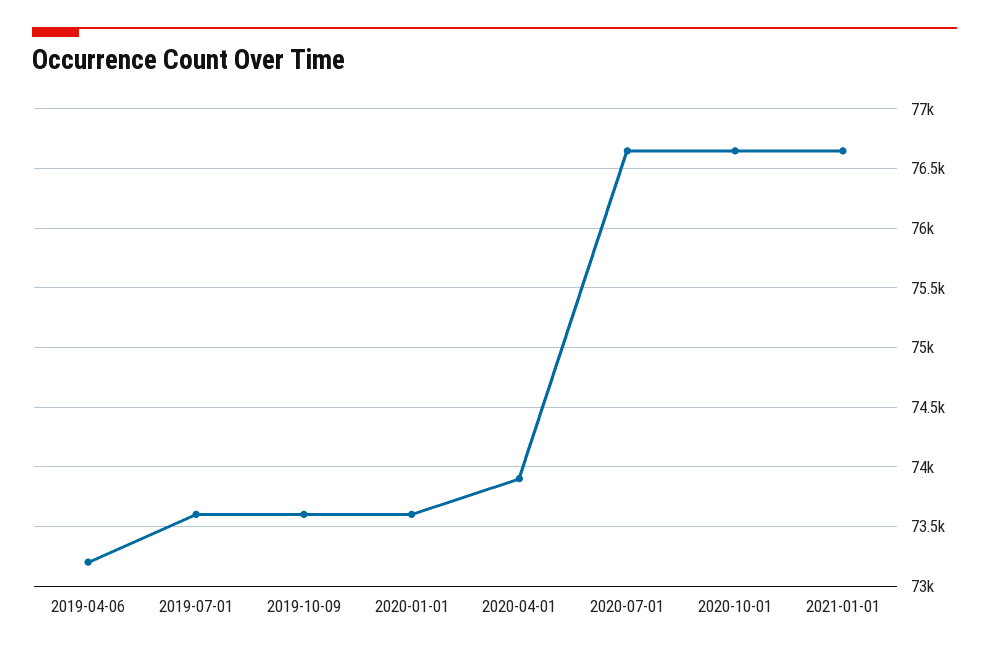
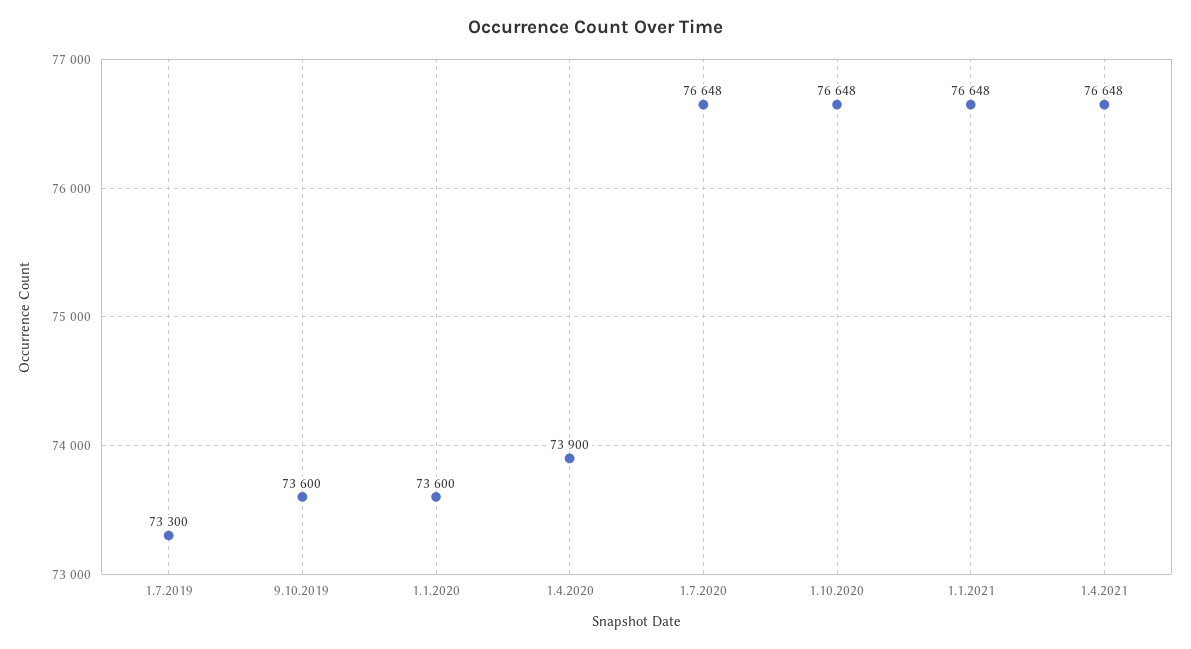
2019-04-06: 73200 -> none
2019-07-01: 73600 -> 73300
1.4.2021: none -> 76648

